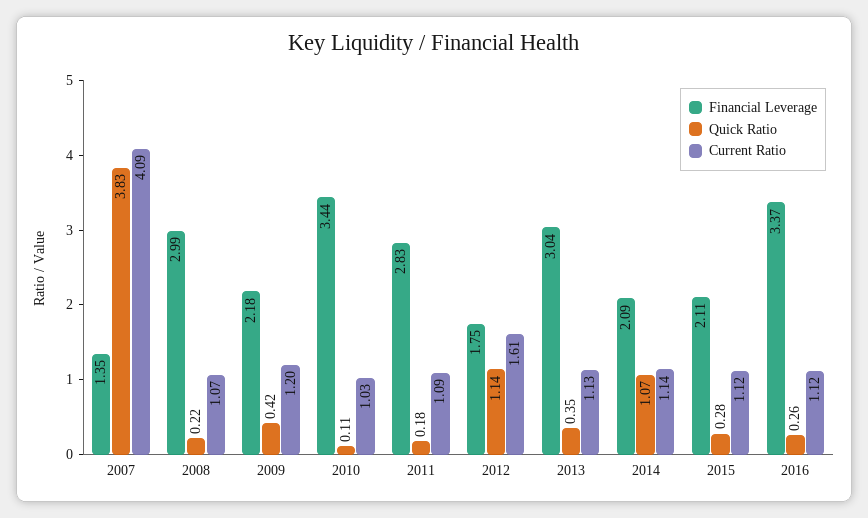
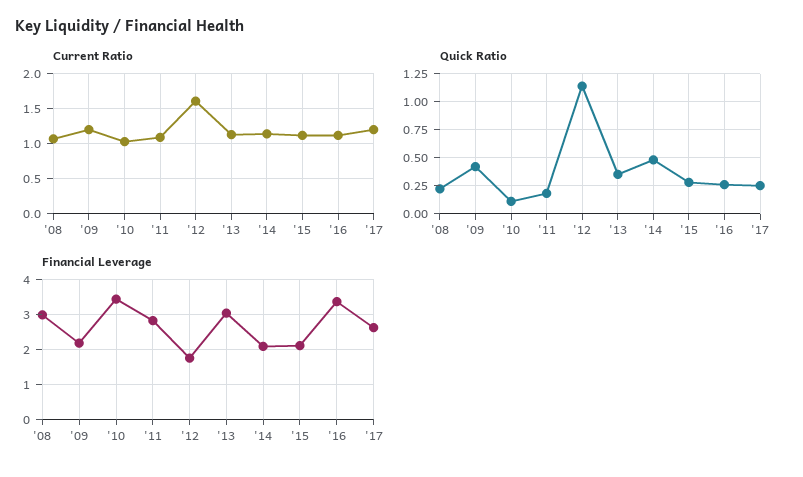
Financial Leverage, 2007: 1.35 -> none
Quick Ratio, 2007: 3.83 -> none
Current Ratio, 2007: 4.09 -> none
Quick Ratio, 2014: 1.07 -> 0.5
Current Ratio, '17: none -> 1.2
Quick Ratio, '17: none -> 0.25
Financial Leverage, '17: none -> 2.6

